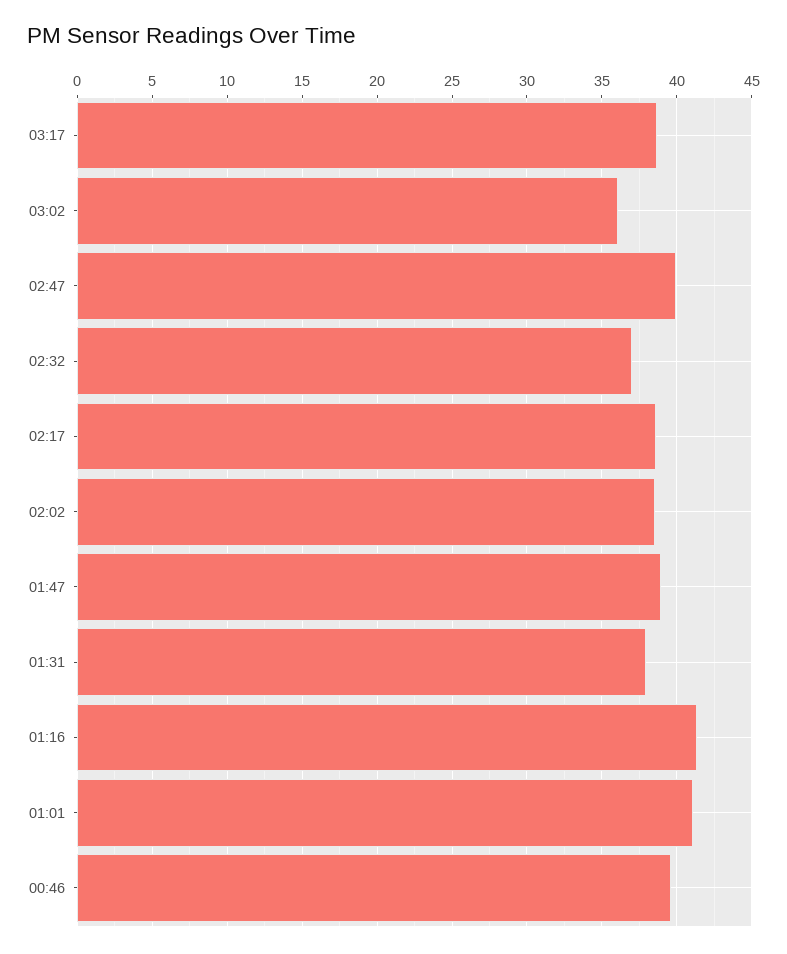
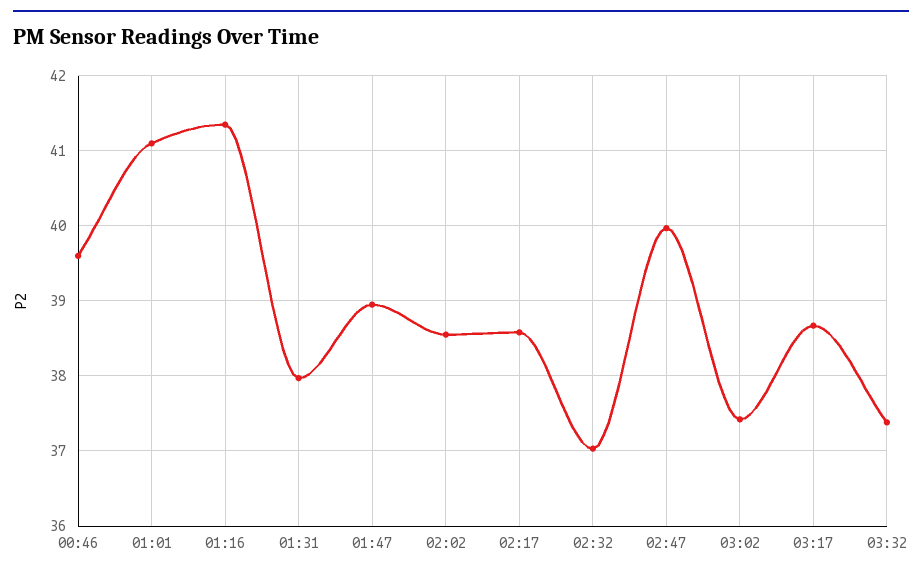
03:02: 36 -> 37.4
03:32: none -> 37.4

